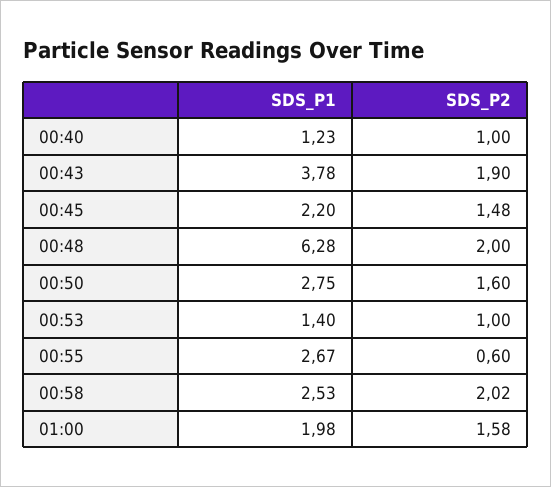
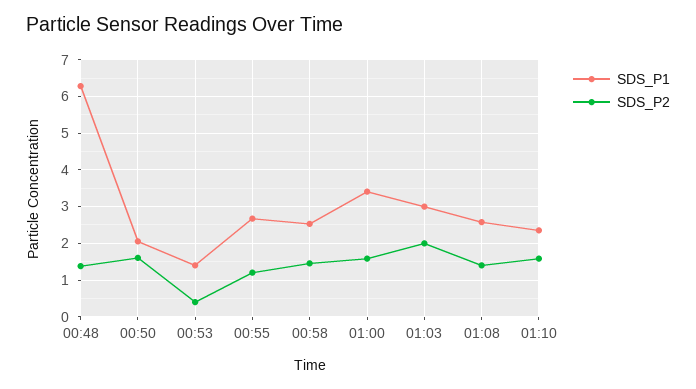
SDS_P1, 00:40: 1.23 -> none
SDS_P2, 00:40: 1 -> none
SDS_P1, 00:43: 3.78 -> none
SDS_P2, 00:43: 1.9 -> none
SDS_P1, 00:45: 2.2 -> none
SDS_P2, 00:45: 1.48 -> none
SDS_P2, 00:48: 2 -> 1.4
SDS_P1, 00:50: 2.75 -> 2
SDS_P2, 00:53: 1 -> 0.4
SDS_P2, 00:55: 0.6 -> 1.2
SDS_P2, 00:58: 2.02 -> 1.4
SDS_P1, 01:00: 1.98 -> 3.4
SDS_P1, 01:03: none -> 3
SDS_P2, 01:03: none -> 2
SDS_P1, 01:08: none -> 2.6
SDS_P2, 01:08: none -> 1.4
SDS_P1, 01:10: none -> 2.4
SDS_P2, 01:10: none -> 1.6

